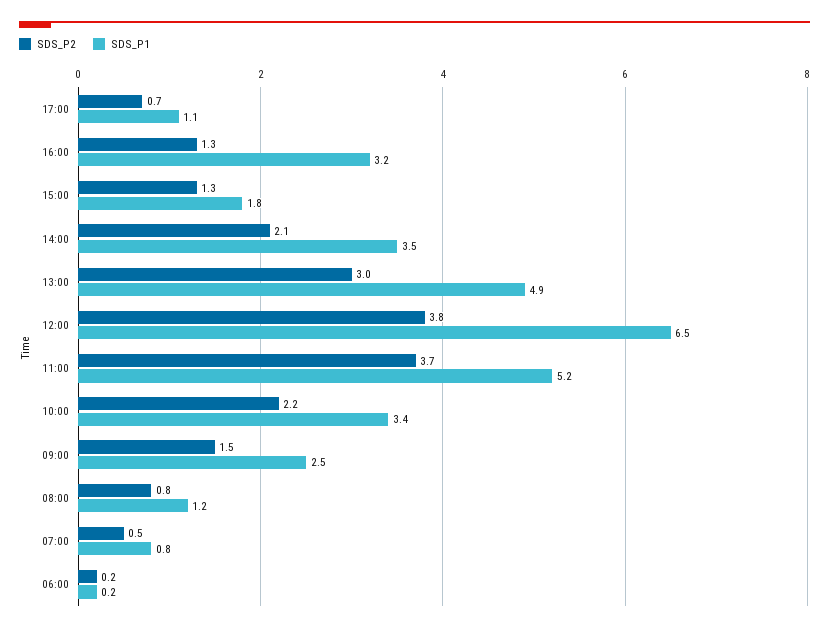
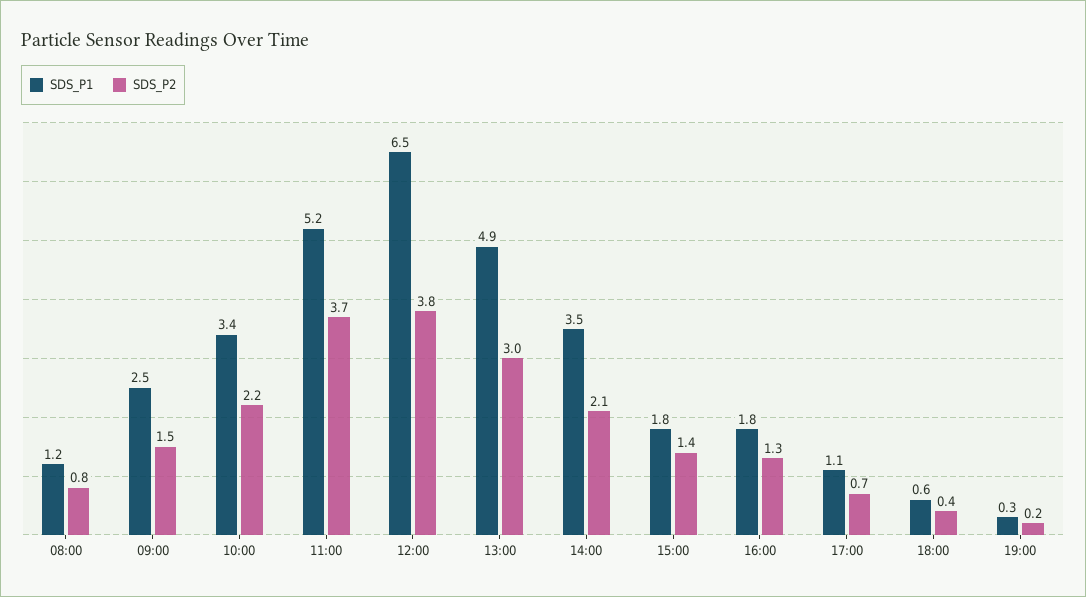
SDS_P1, 16:00: 3.2 -> 1.8
SDS_P2, 15:00: 1.3 -> 1.4
SDS_P2, 07:00: 0.5 -> none
SDS_P1, 07:00: 0.8 -> none
SDS_P2, 06:00: 0.2 -> none
SDS_P1, 06:00: 0.2 -> none
SDS_P1, 18:00: none -> 0.6
SDS_P2, 18:00: none -> 0.4
SDS_P1, 19:00: none -> 0.3
SDS_P2, 19:00: none -> 0.2

